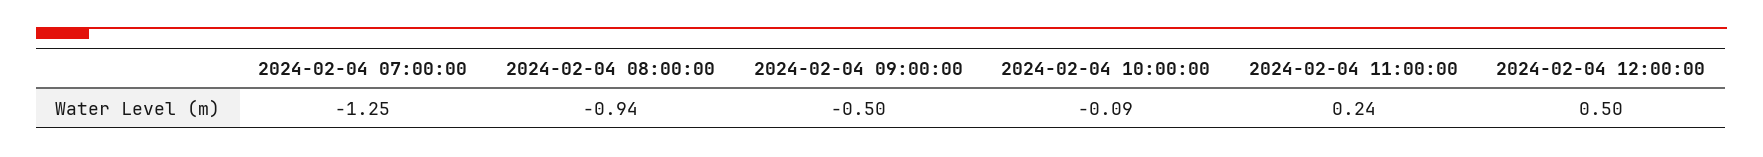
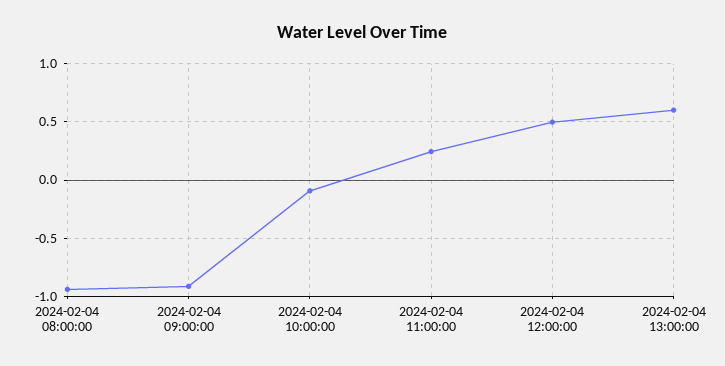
2024-02-04 07:00:00: -1.25 -> none
2024-02-04 09:00:00: -0.5 -> -0.9
2024-02-04 13:00:00: none -> 0.6

